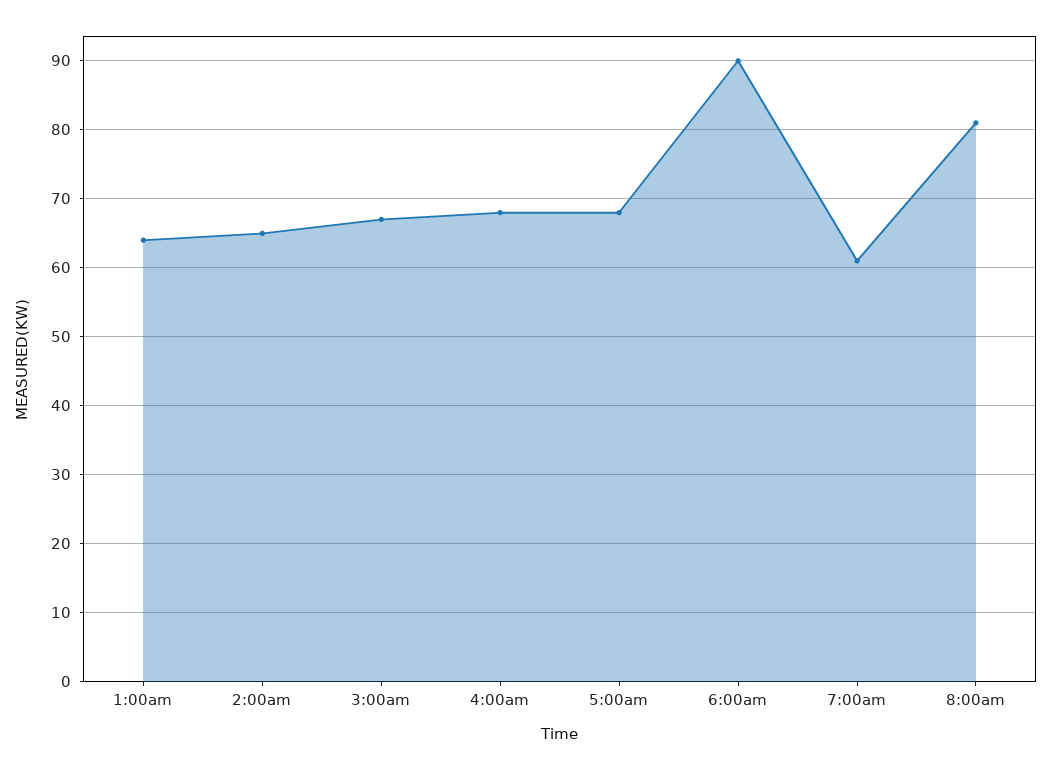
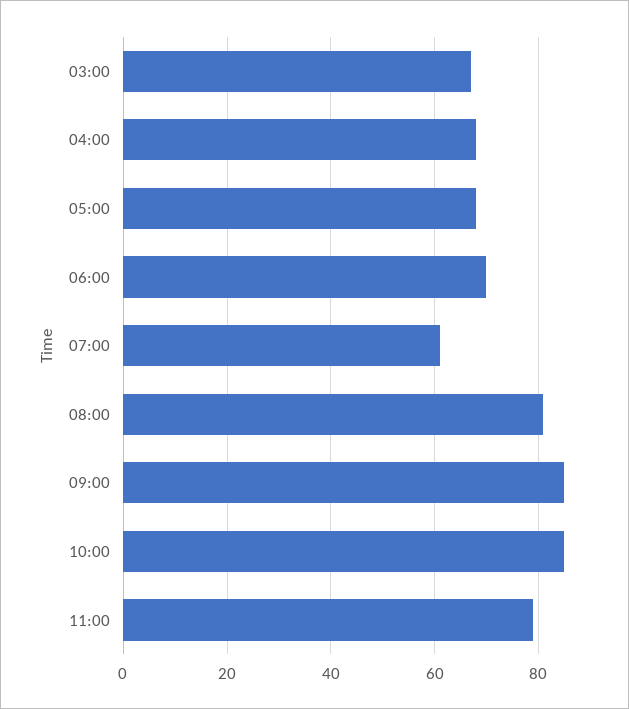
1:00am: 64 -> none
2:00am: 65 -> none
6:00am: 90 -> 70
09:00: none -> 85
10:00: none -> 85
11:00: none -> 80

